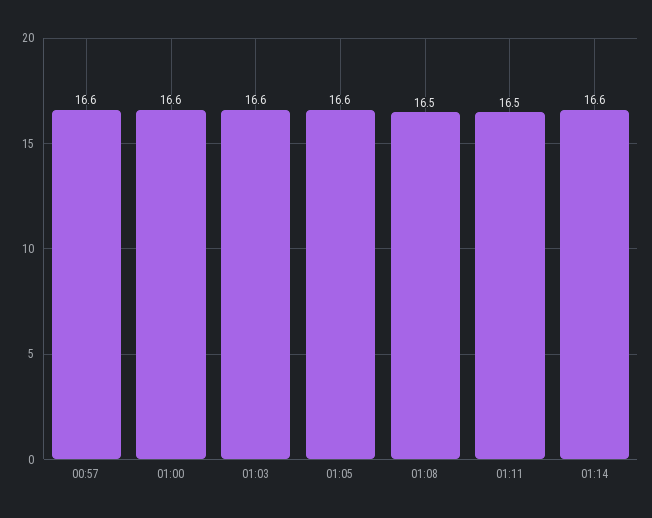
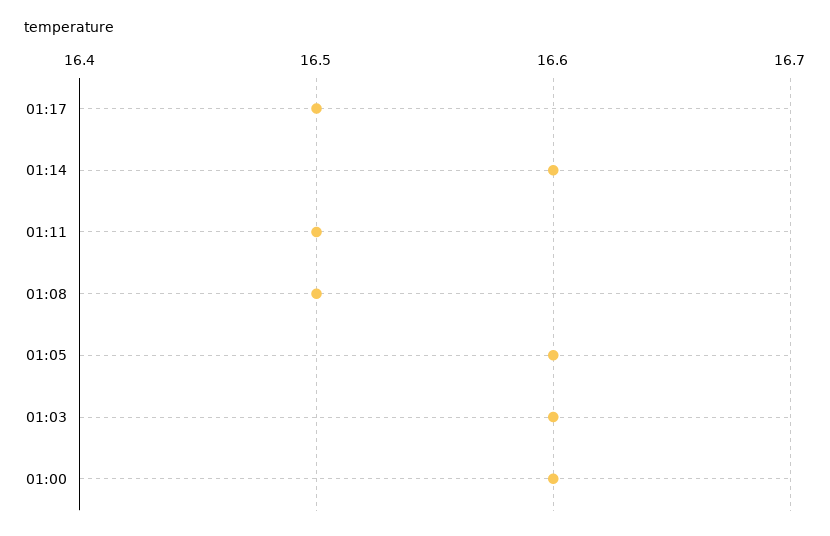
00:57: 16.6 -> none
01:17: none -> 16.5

